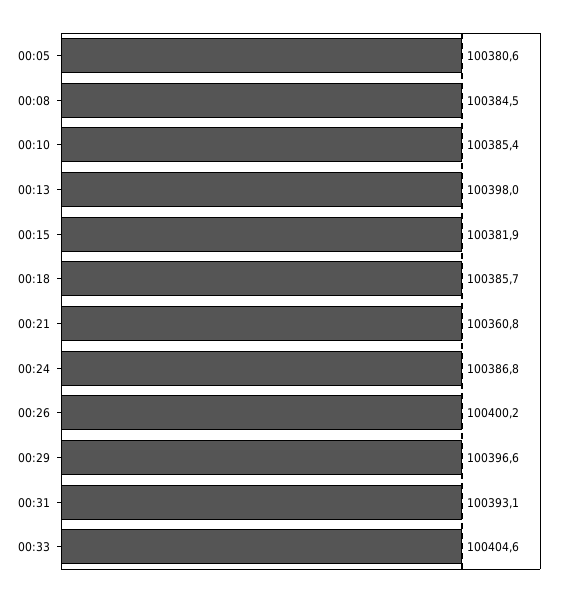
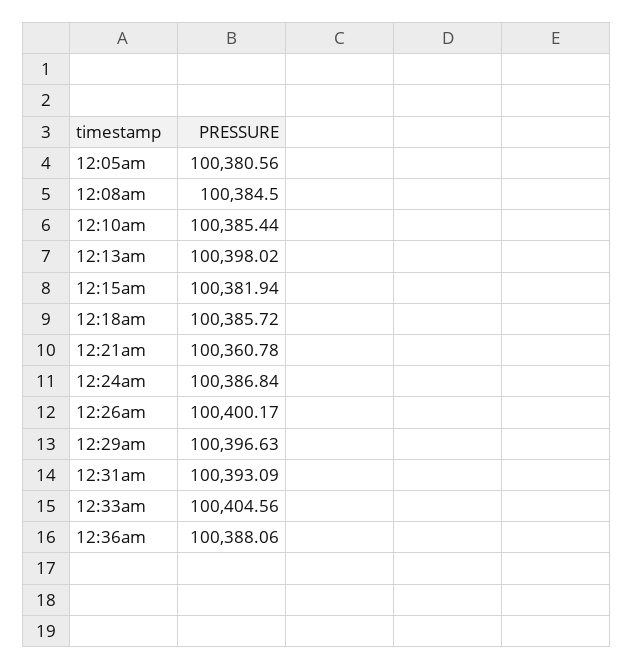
12:36am: none -> 100388.06

